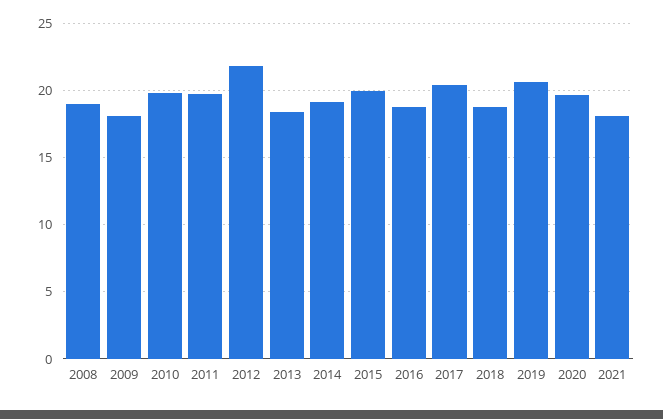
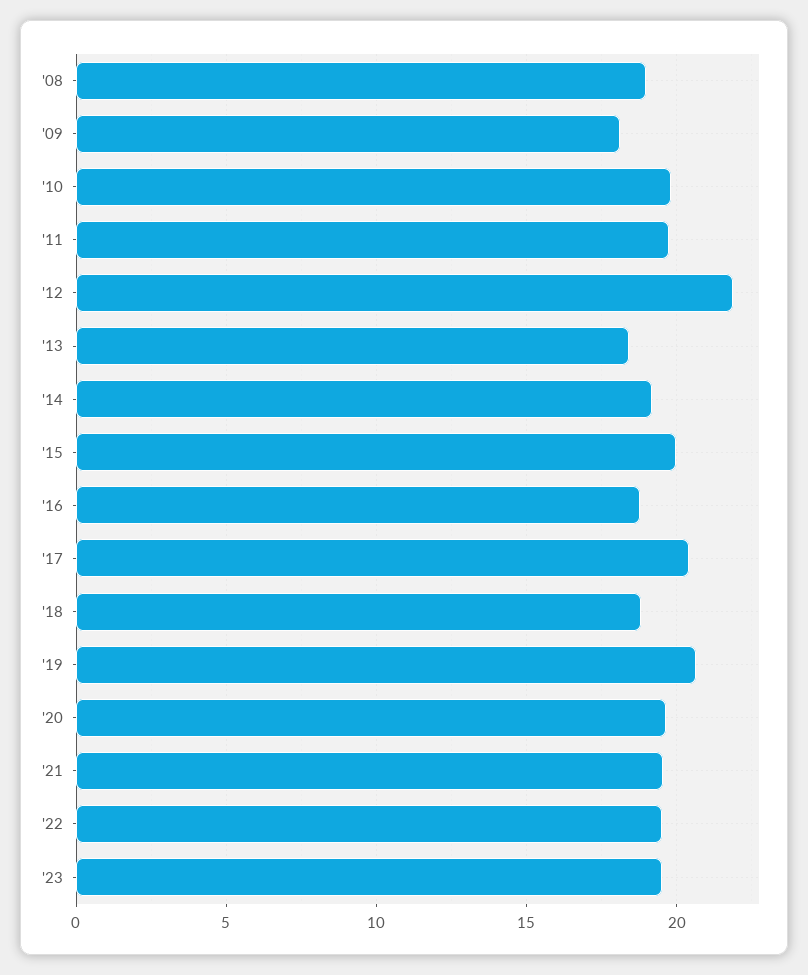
2021: 18 -> 19.5
'22: none -> 19.5
'23: none -> 19.5

